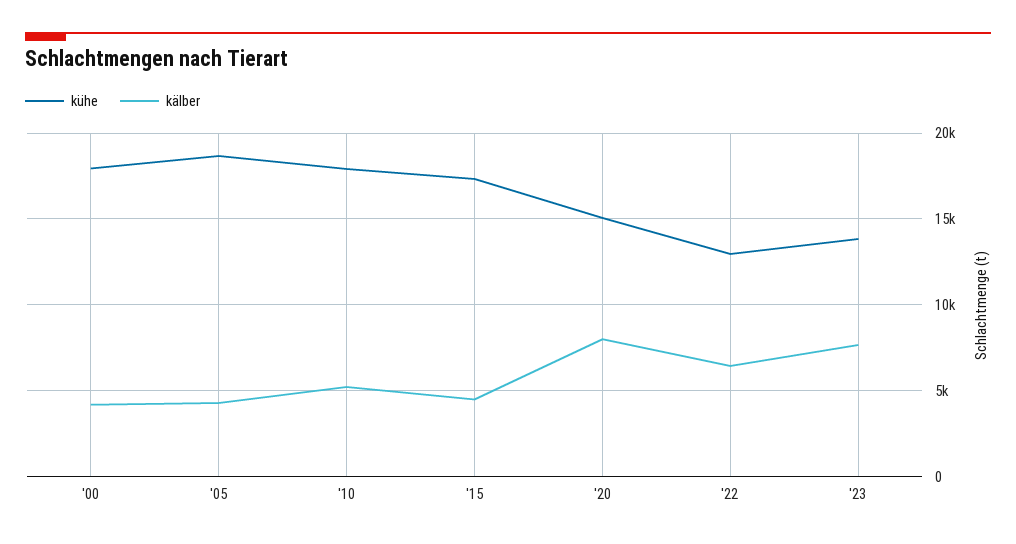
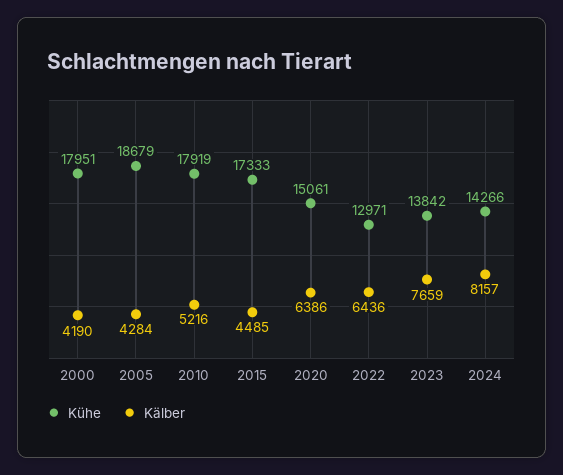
kälber, '20: 8000 -> 6386
kühe, 2024: none -> 14266
kälber, 2024: none -> 8157

